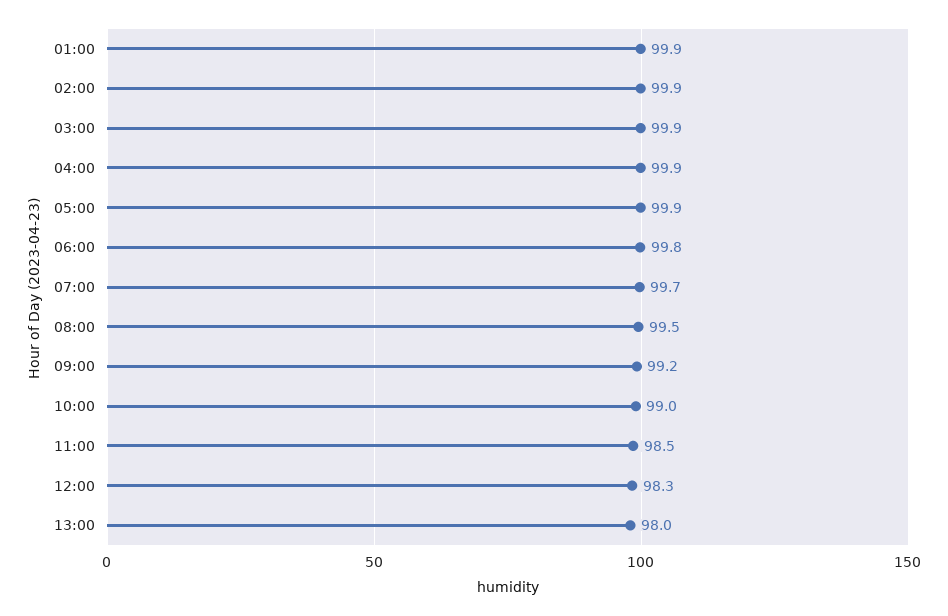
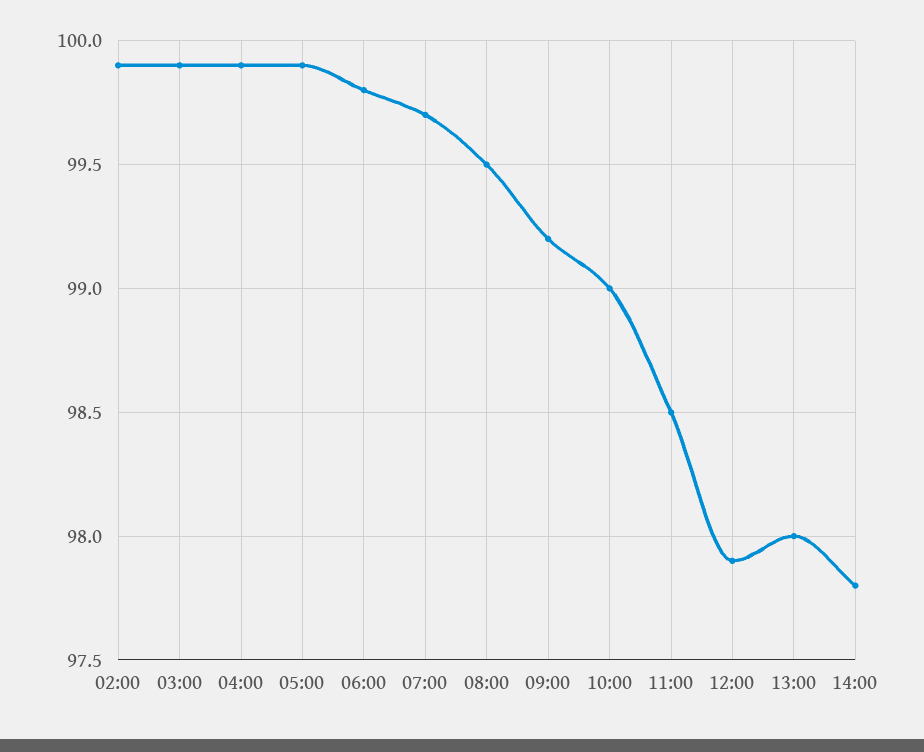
01:00: 99.9 -> none
12:00: 98.3 -> 97.9
14:00: none -> 97.8

